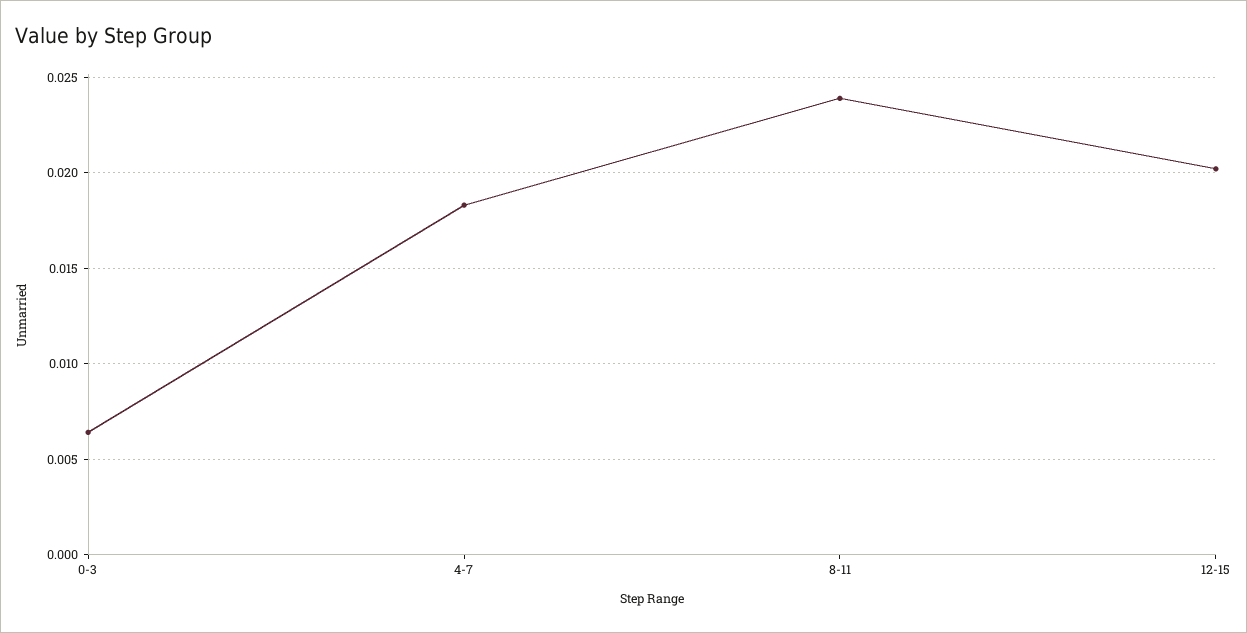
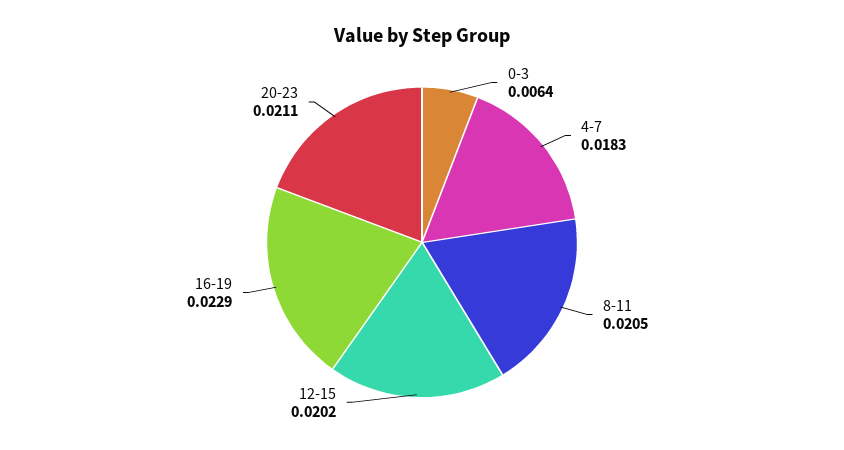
8-11: 0.024 -> 0.0205
16-19: none -> 0.0229
20-23: none -> 0.0211

